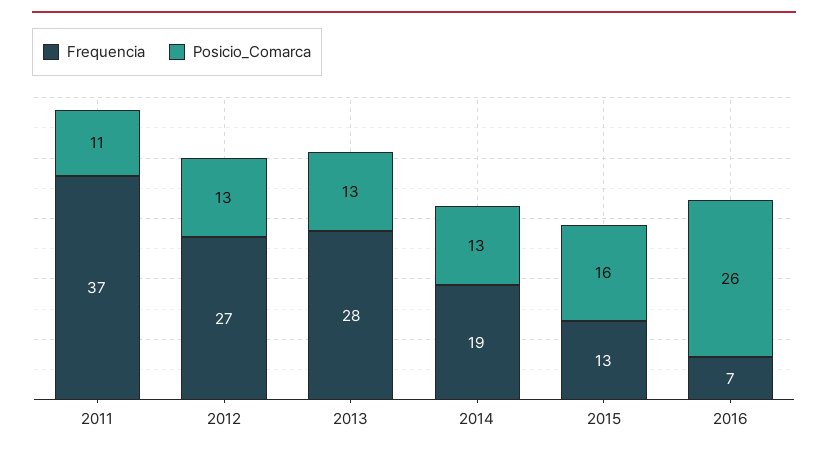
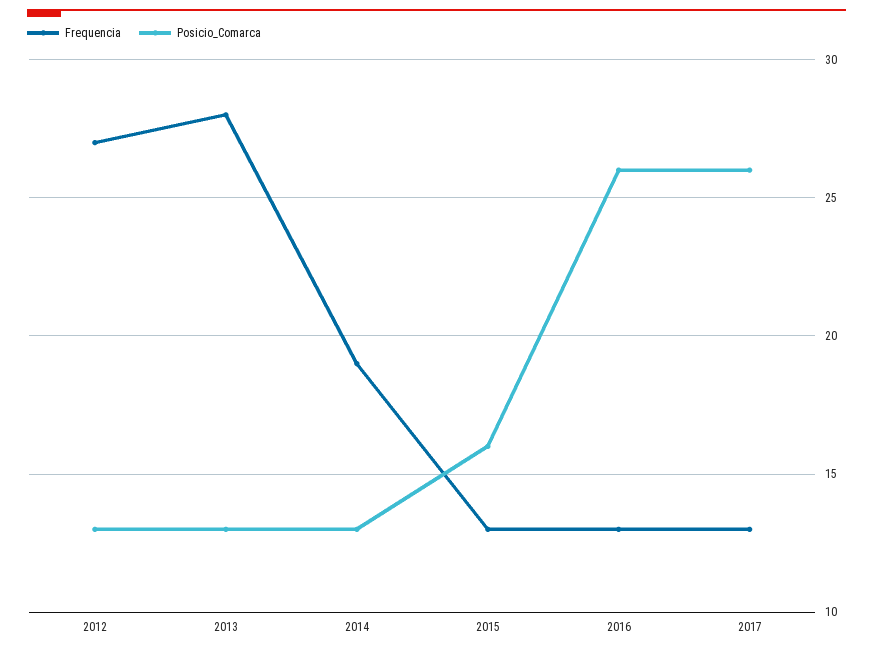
Frequencia, 2011: 37 -> none
Posicio_Comarca, 2011: 11 -> none
Frequencia, 2016: 7 -> 13
Frequencia, 2017: none -> 13
Posicio_Comarca, 2017: none -> 26

